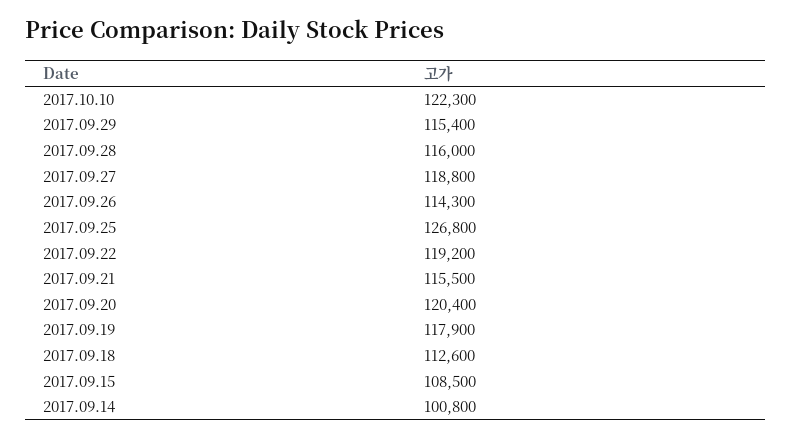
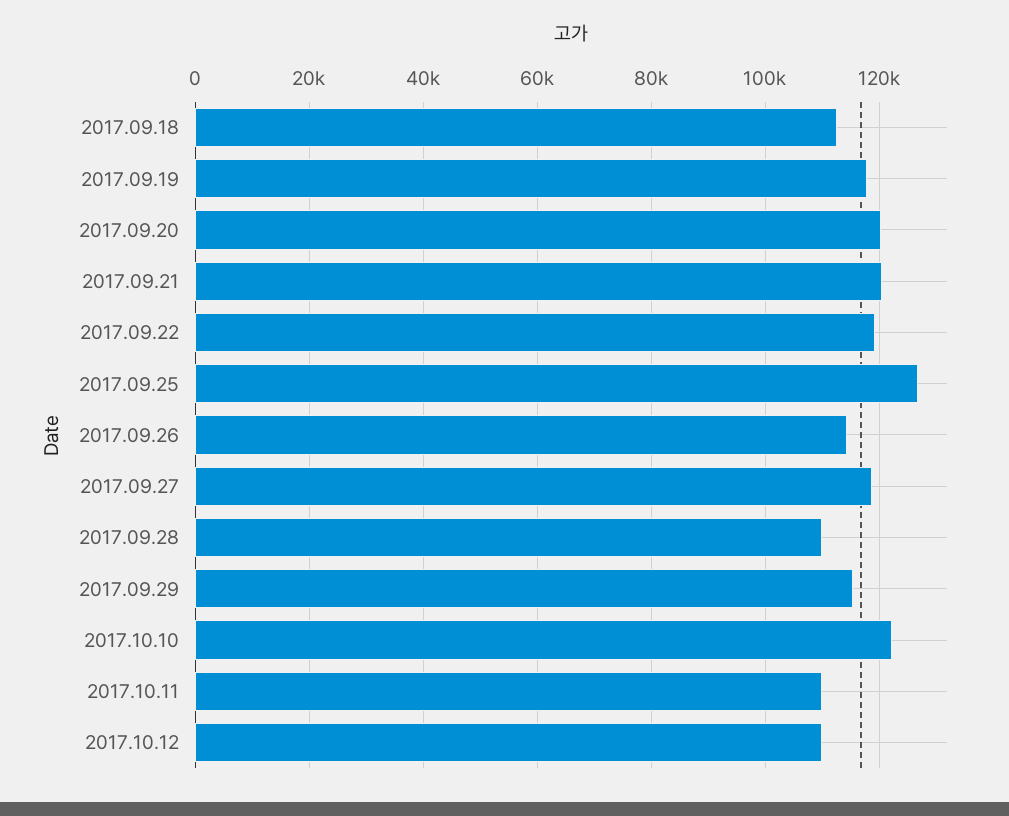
2017.09.28: 116000 -> 110000
2017.09.21: 115500 -> 120000
2017.09.15: 108500 -> none
2017.09.14: 100800 -> none
2017.10.11: none -> 110000
2017.10.12: none -> 110000

